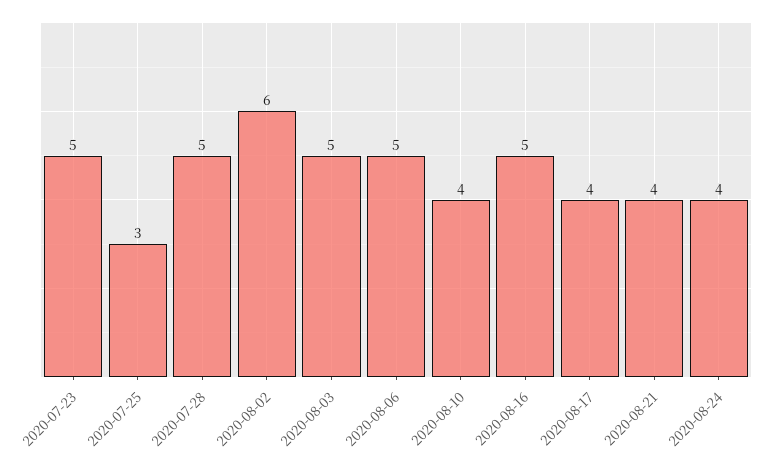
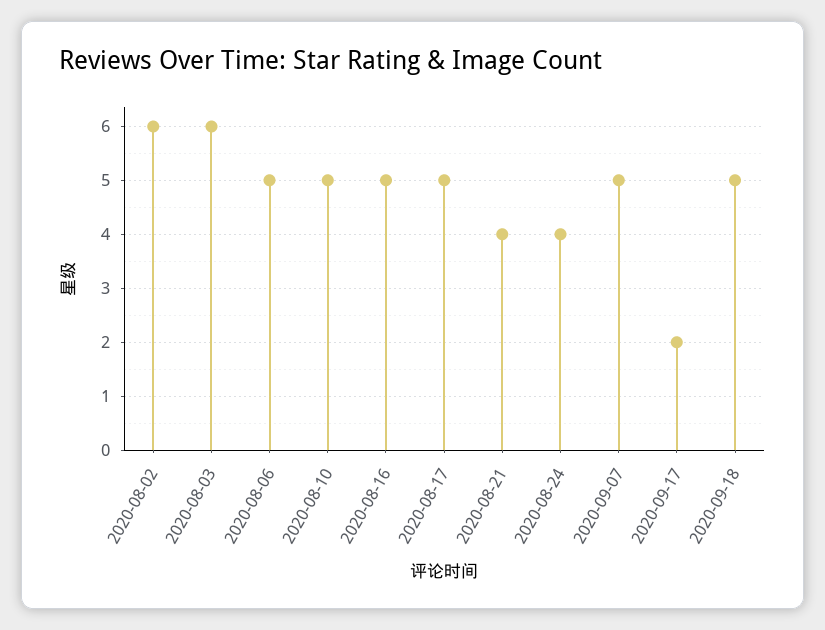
2020-07-23: 5 -> none
2020-07-25: 3 -> none
2020-07-28: 5 -> none
2020-08-03: 5 -> 6
2020-08-10: 4 -> 5
2020-08-17: 4 -> 5
2020-09-07: none -> 5
2020-09-17: none -> 2
2020-09-18: none -> 5

